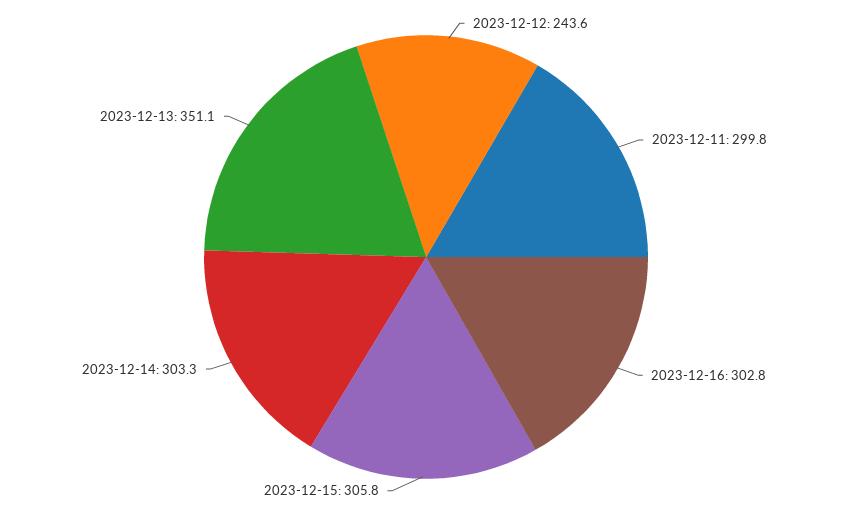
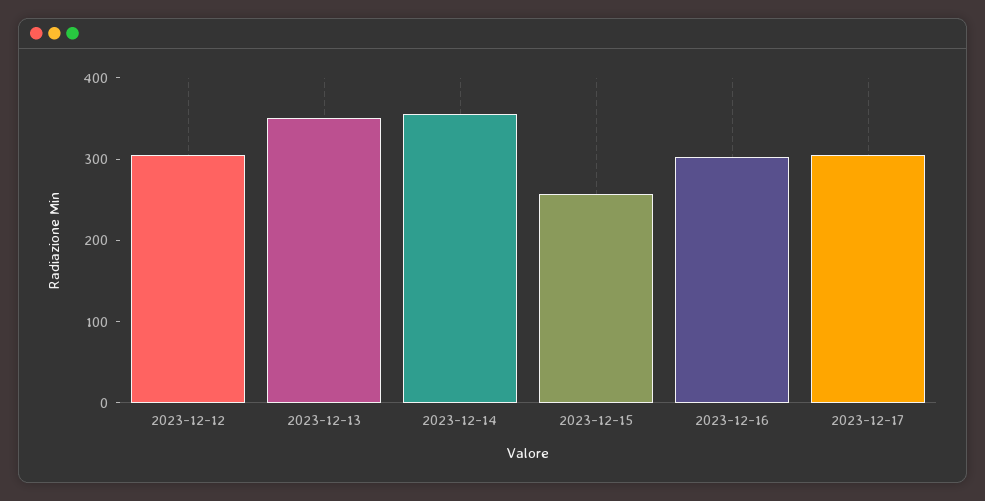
2023-12-12: 243.6 -> 300
2023-12-11: 299.8 -> none
2023-12-15: 305.8 -> 260
2023-12-14: 303.3 -> 360
2023-12-17: none -> 300

